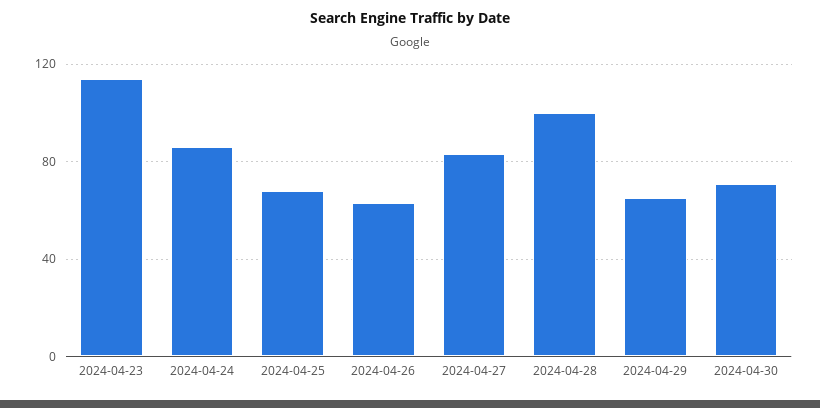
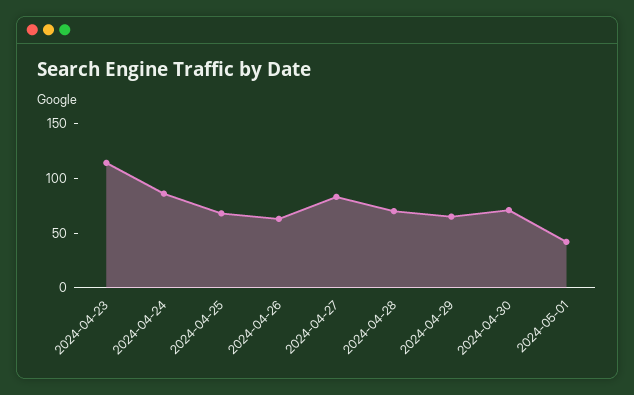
2024-04-28: 100 -> 70
2024-05-01: none -> 40

